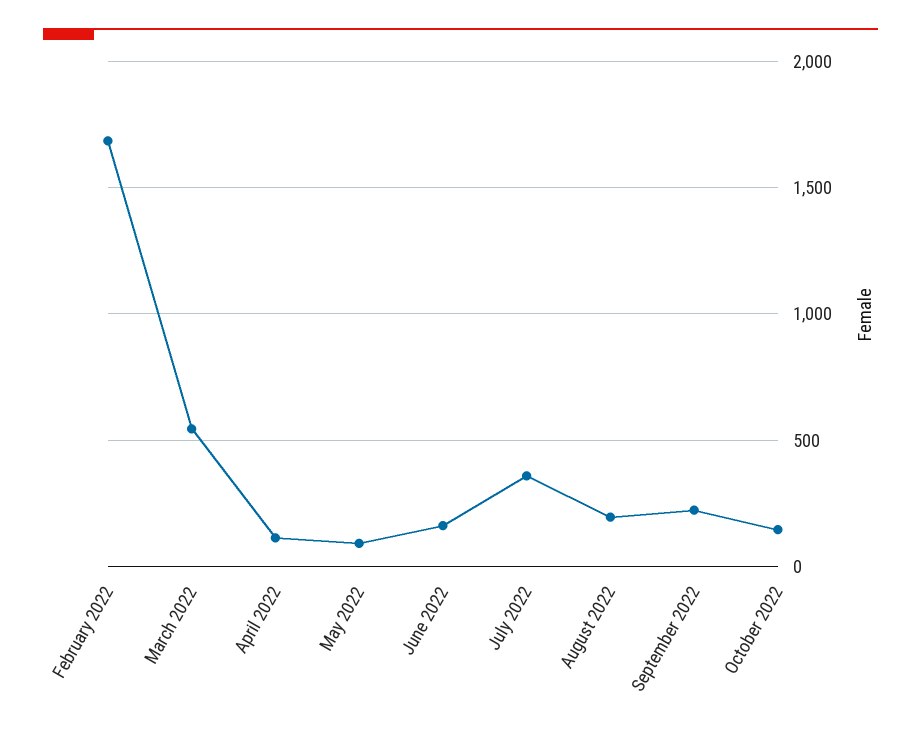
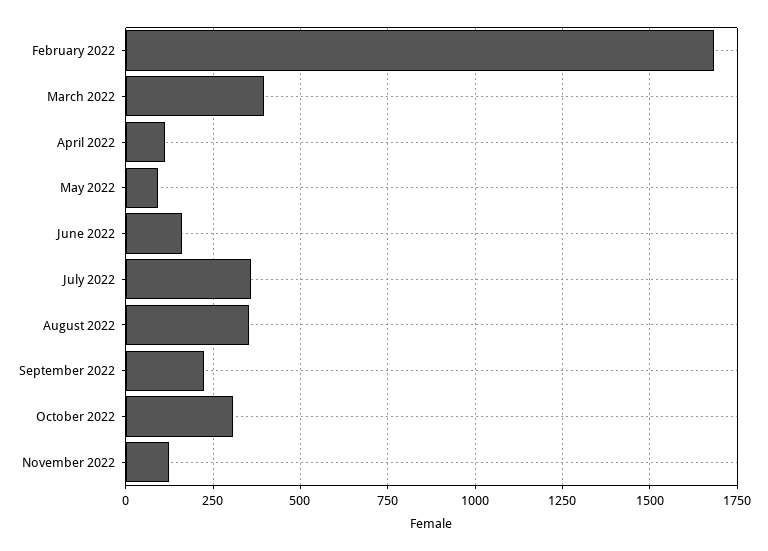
March 2022: 550 -> 400
August 2022: 200 -> 350
October 2022: 150 -> 300
November 2022: none -> 125

